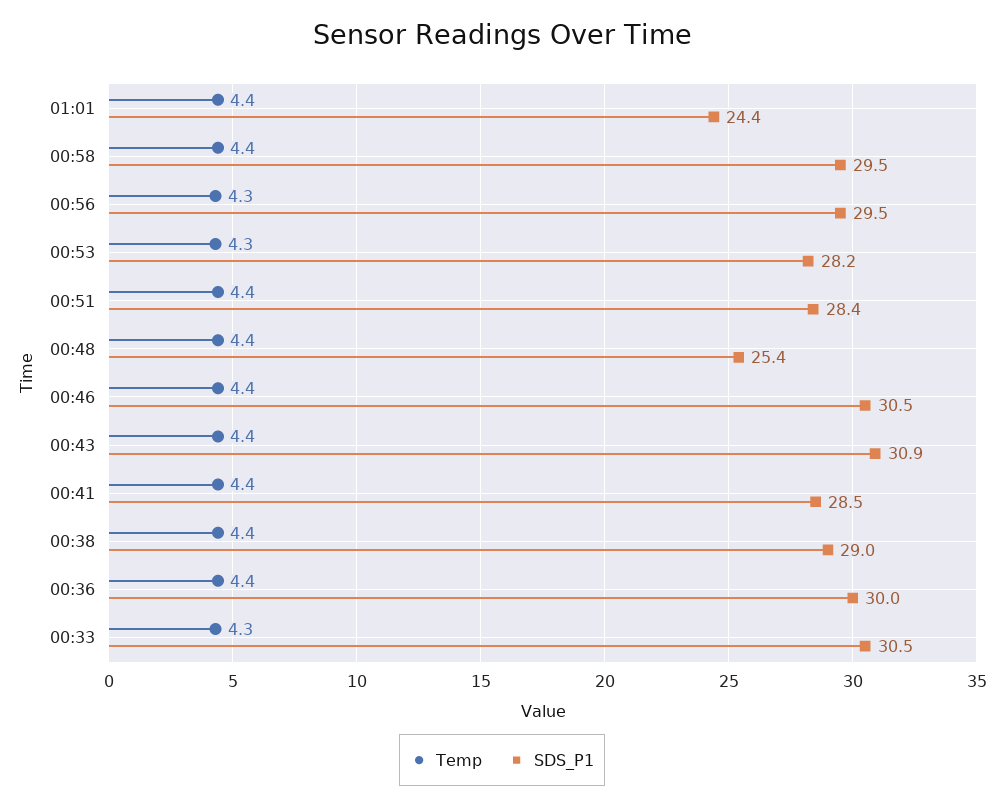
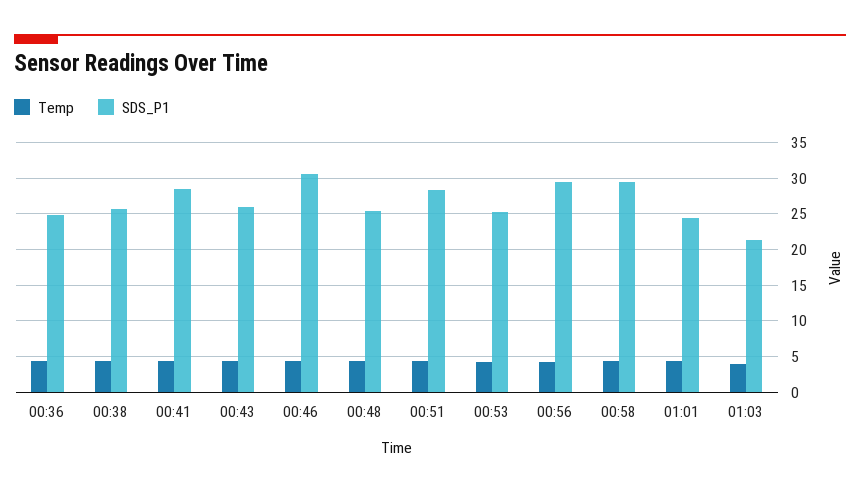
SDS_P1, 00:53: 28.2 -> 25
SDS_P1, 00:43: 30.9 -> 26
SDS_P1, 00:38: 29 -> 26
SDS_P1, 00:36: 30 -> 25
Temp, 00:33: 4.3 -> none
SDS_P1, 00:33: 30.5 -> none
Temp, 01:03: none -> 4
SDS_P1, 01:03: none -> 21

